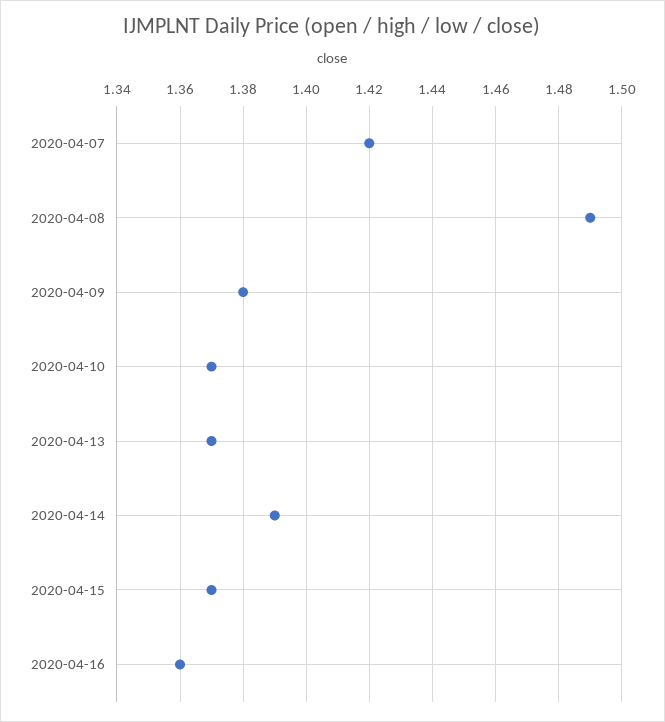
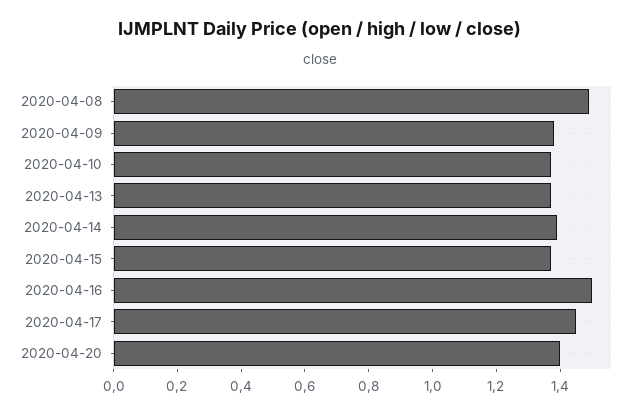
2020-04-07: 1.42 -> none
2020-04-16: 1.36 -> 1.5
2020-04-17: none -> 1.45
2020-04-20: none -> 1.4

